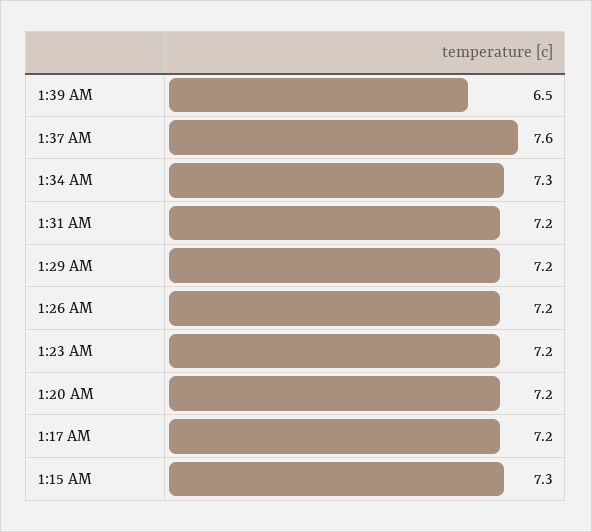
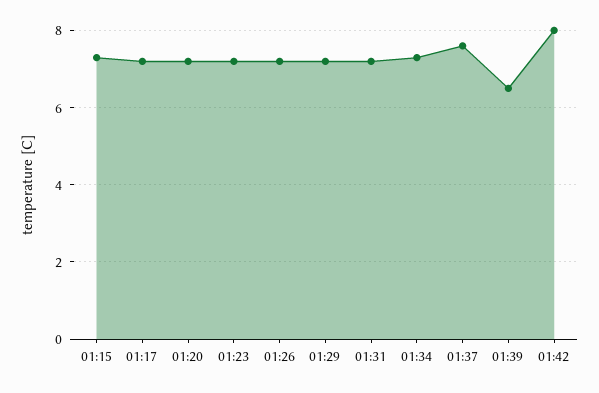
01:42: none -> 8

